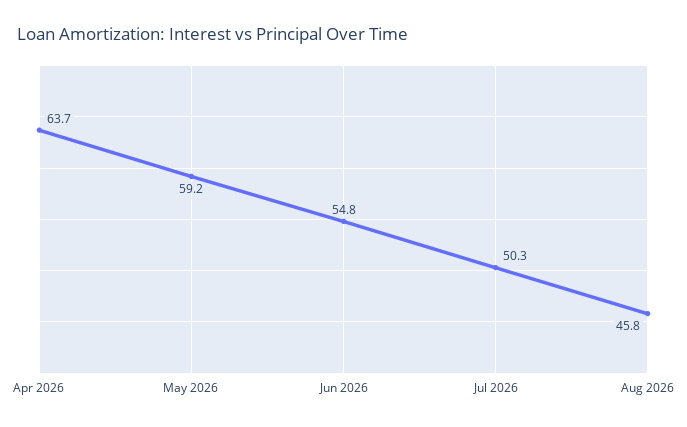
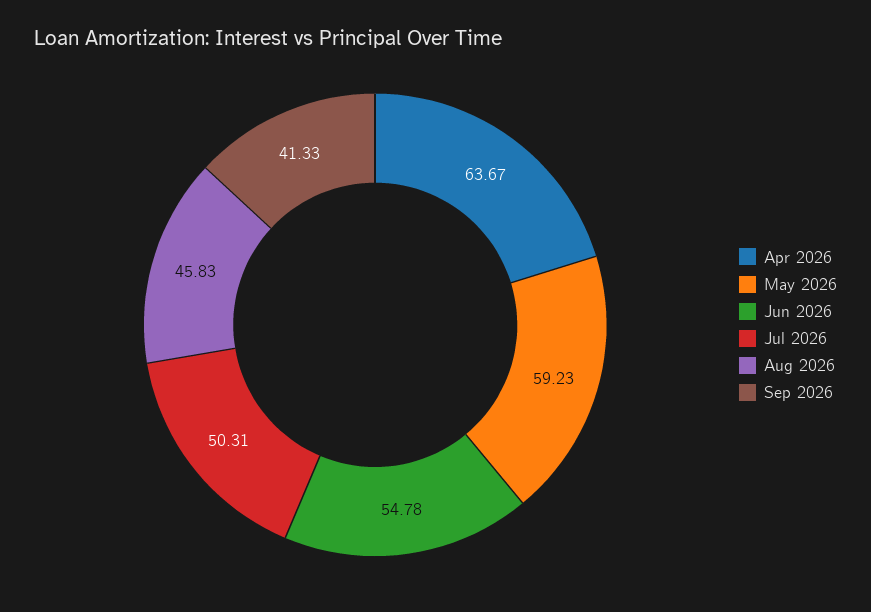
Sep 2026: none -> 41.33

